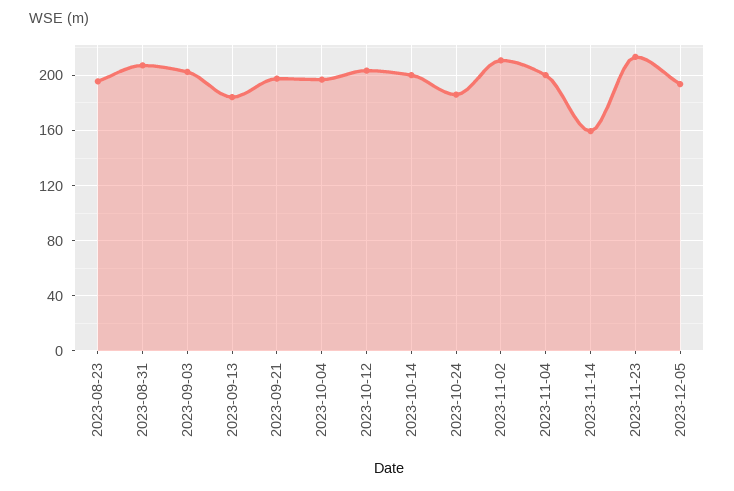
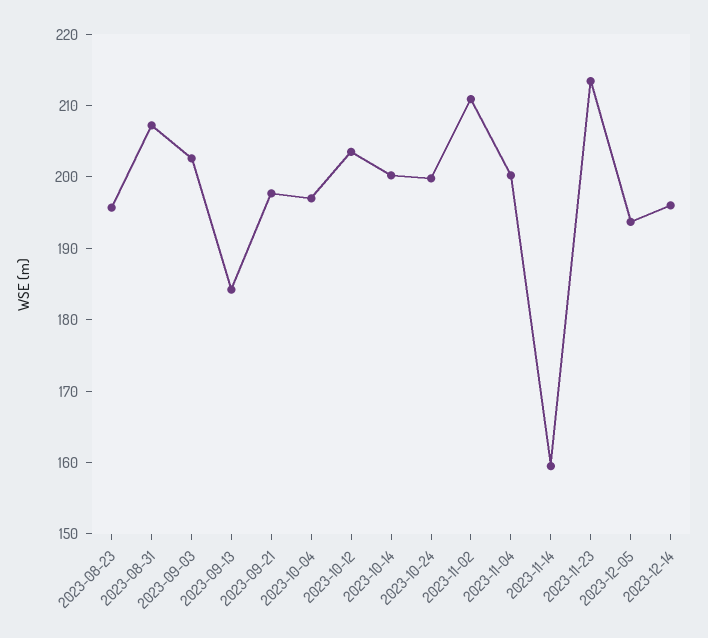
2023-10-24: 185 -> 200
2023-12-14: none -> 196

